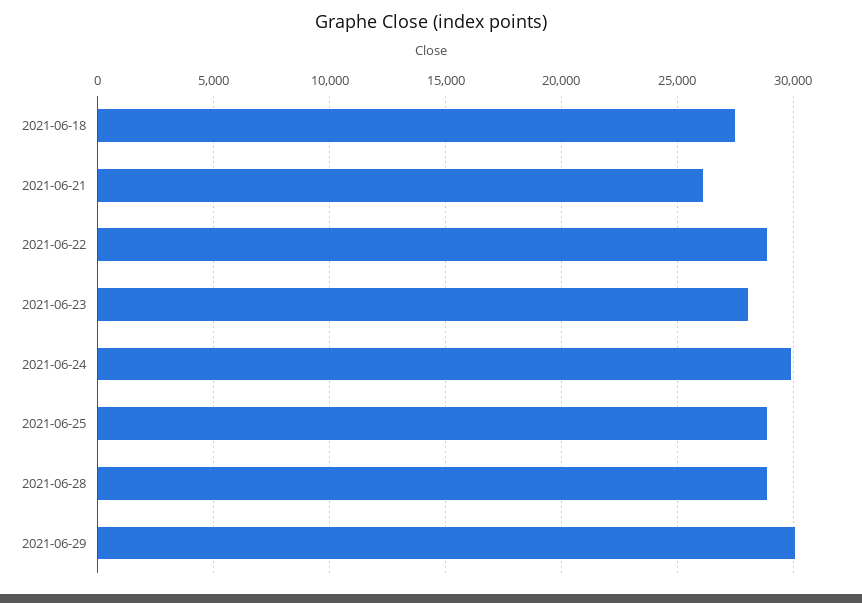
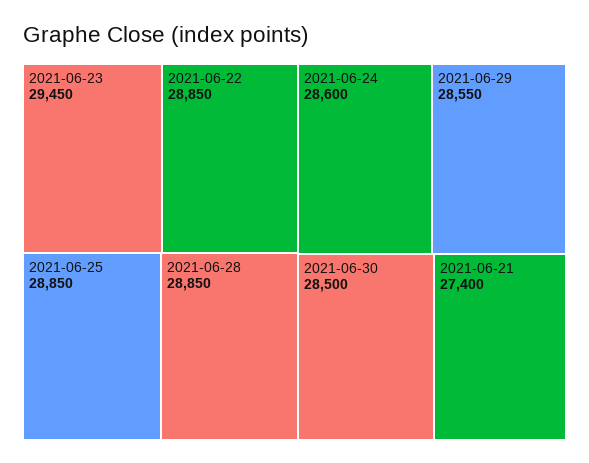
2021-06-18: 27500 -> none
2021-06-21: 26000 -> 27400
2021-06-23: 28000 -> 29450
2021-06-24: 30000 -> 28600
2021-06-29: 30000 -> 28550
2021-06-30: none -> 28500

